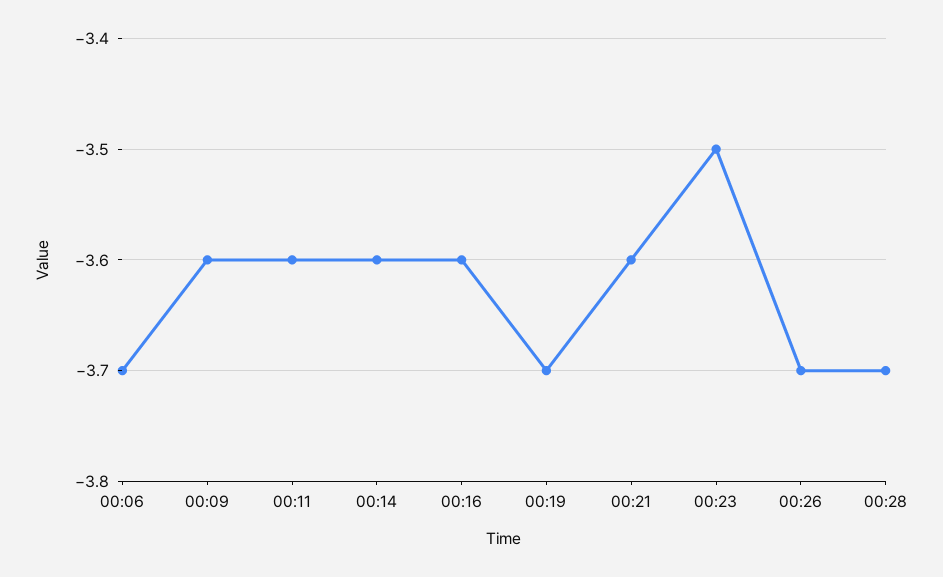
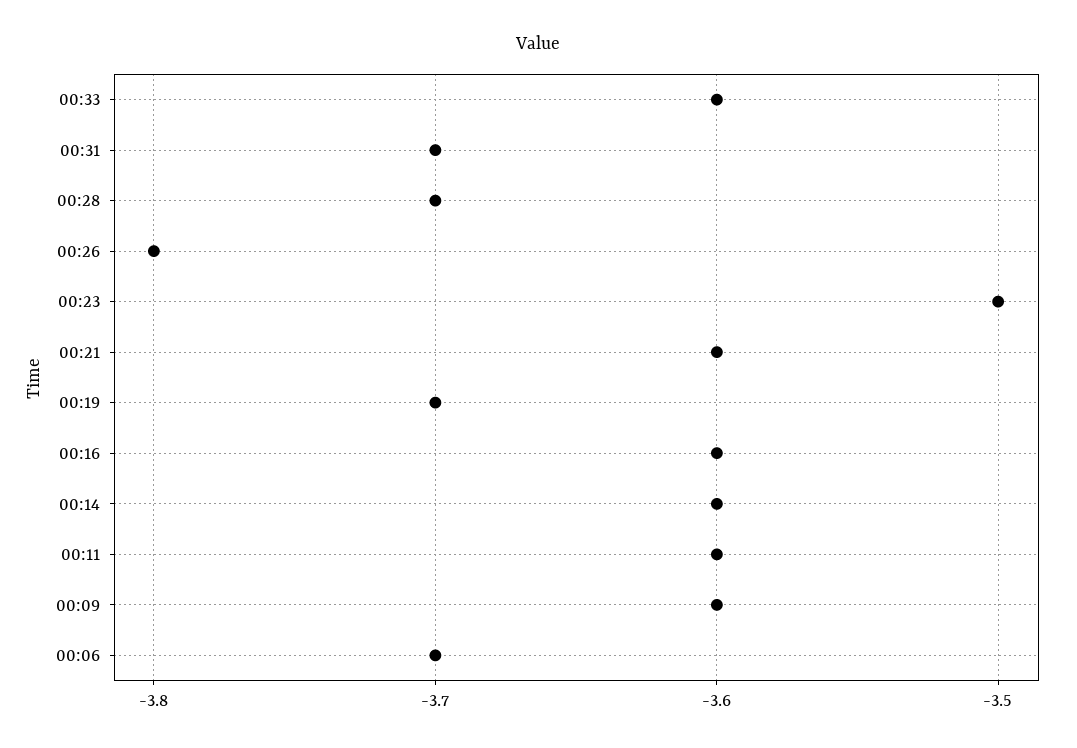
00:26: -3.7 -> -3.8
00:33: none -> -3.6
00:31: none -> -3.7

